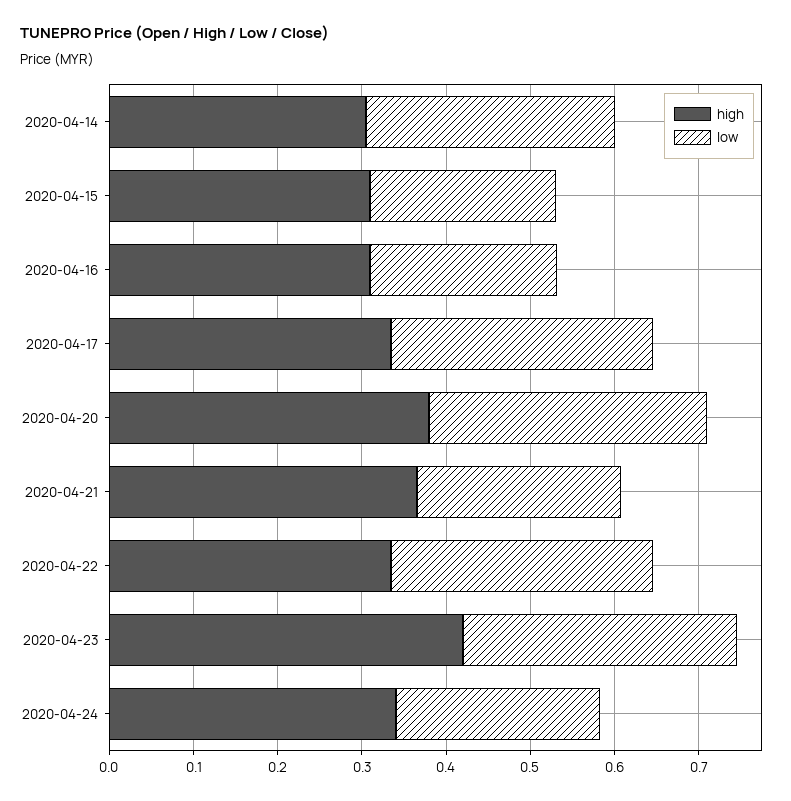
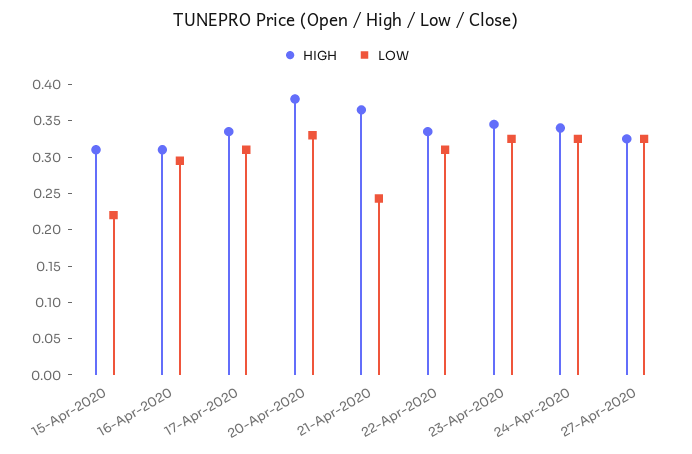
high, 2020-04-14: 0.3 -> none
low, 2020-04-14: 0.3 -> none
low, 2020-04-16: 0.22 -> 0.3
high, 2020-04-23: 0.42 -> 0.35
low, 2020-04-24: 0.24 -> 0.325
high, 27-Apr-2020: none -> 0.325
low, 27-Apr-2020: none -> 0.325

